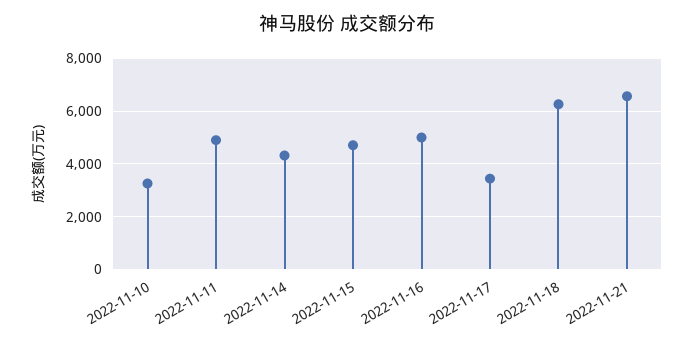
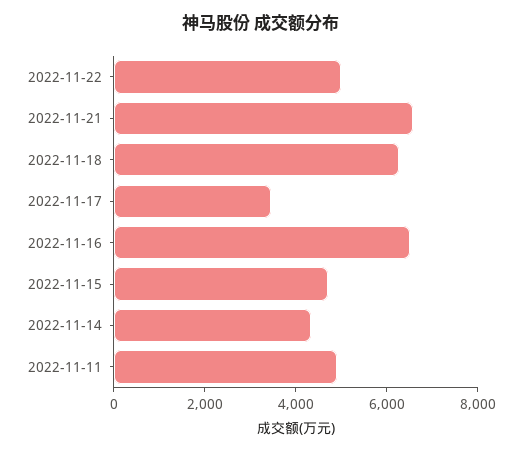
2022-11-10: 3250 -> none
2022-11-16: 5000 -> 6500
2022-11-22: none -> 5000

